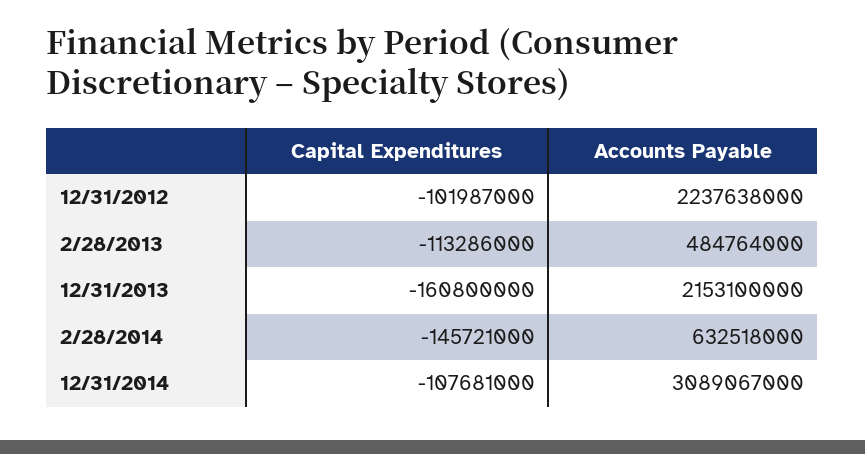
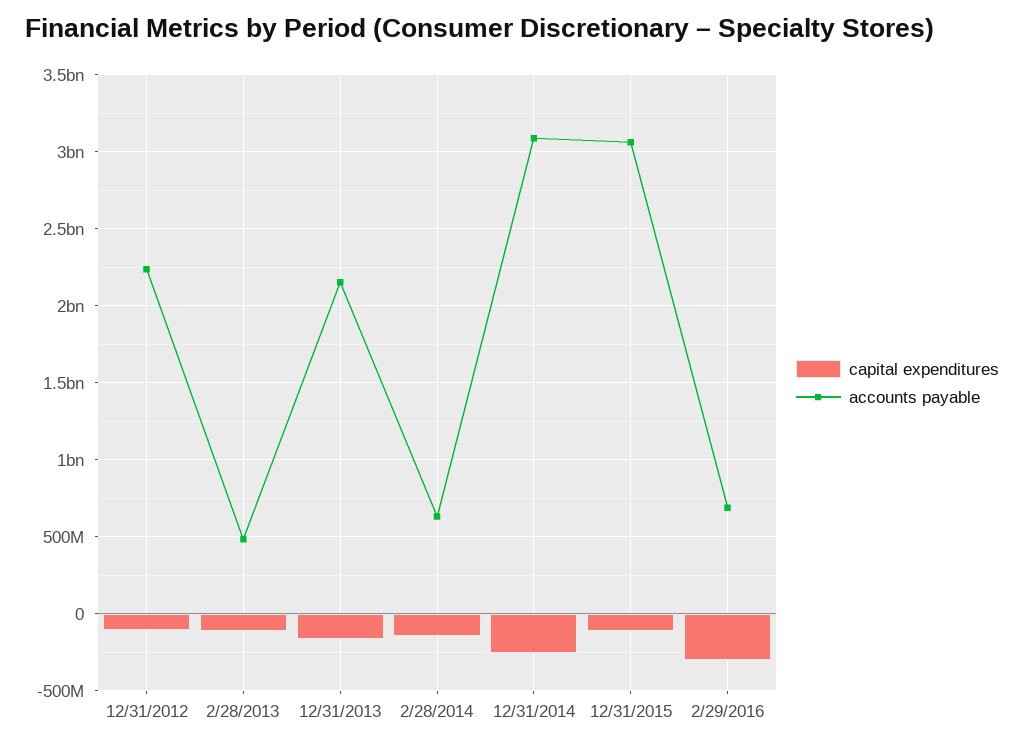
Capital Expenditures, 12/31/2014: -107681000 -> -250000000
Capital Expenditures, 12/31/2015: none -> -100000000
Accounts Payable, 12/31/2015: none -> 3050000000
Capital Expenditures, 2/29/2016: none -> -300000000
Accounts Payable, 2/29/2016: none -> 700000000

